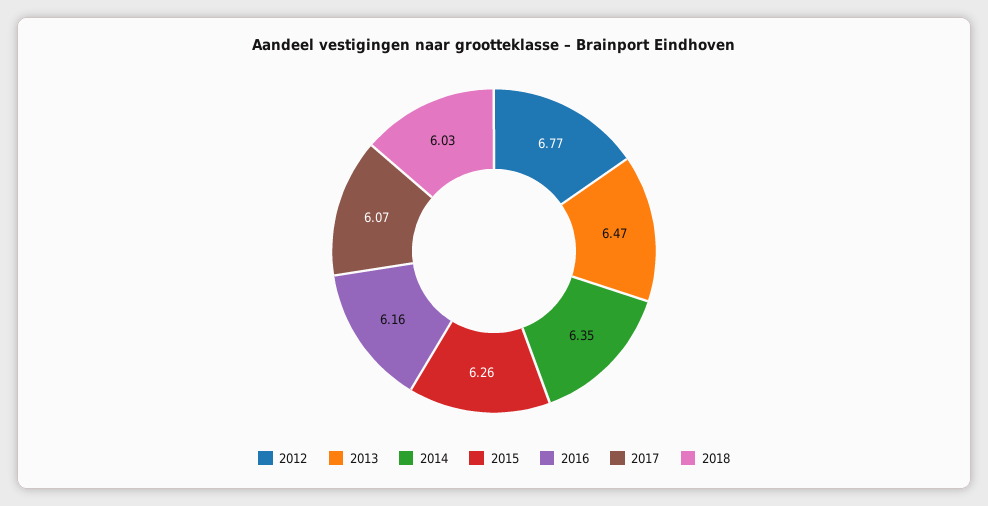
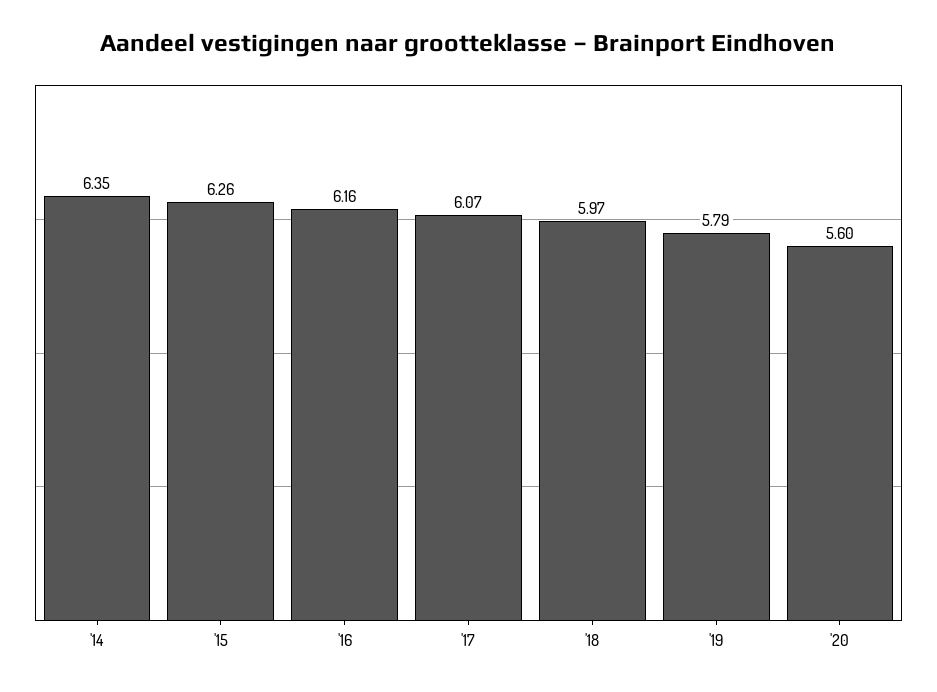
2012: 6.77 -> none
2013: 6.47 -> none
2018: 6.03 -> 5.97
'19: none -> 5.79
'20: none -> 5.6

